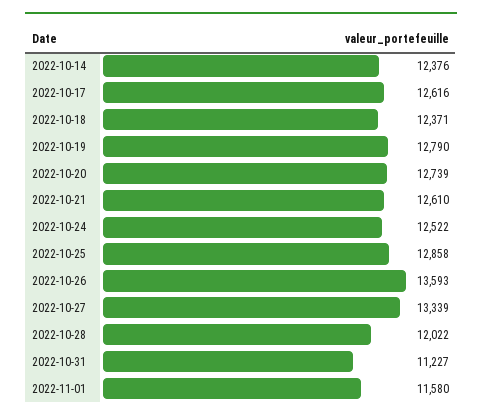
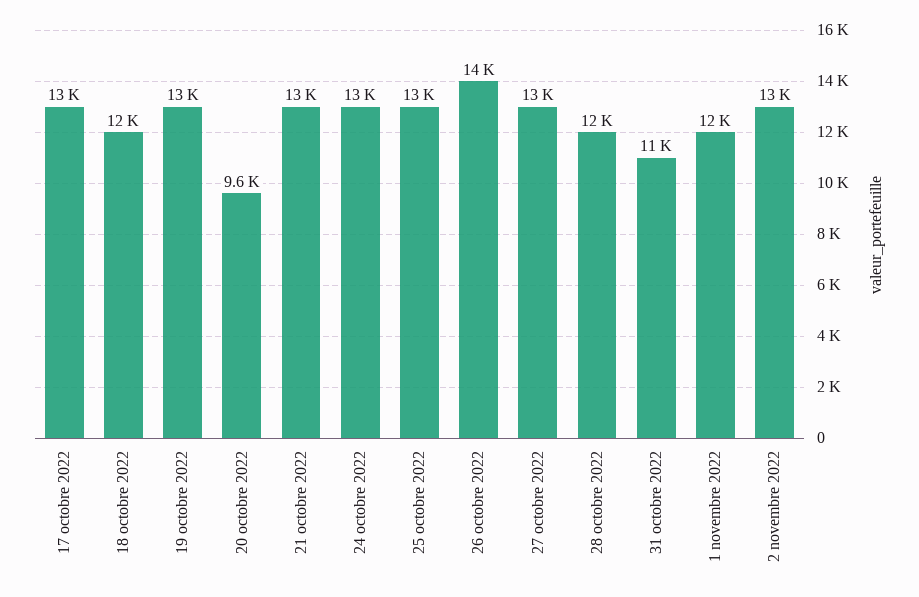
2022-10-14: 12376 -> none
2022-10-20: 12739 -> 9600
2 novembre 2022: none -> 13000

